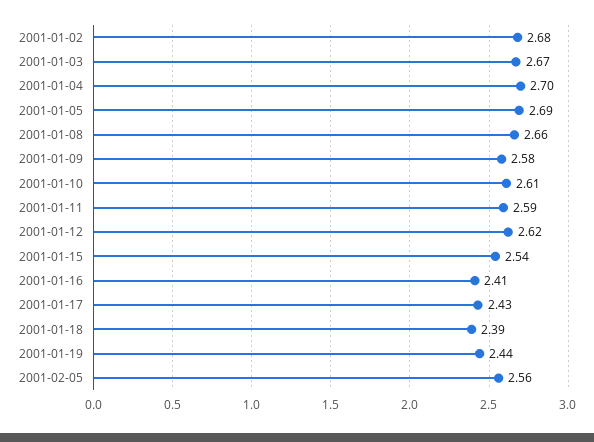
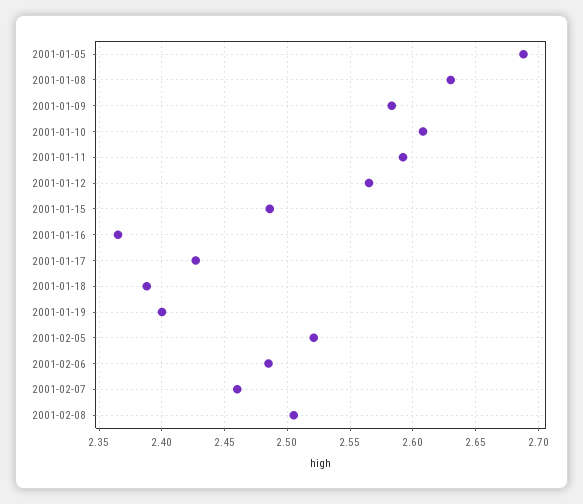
2001-01-02: 2.68 -> none
2001-01-03: 2.67 -> none
2001-01-04: 2.7 -> none
2001-01-08: 2.66 -> 2.63
2001-01-12: 2.62 -> 2.565
2001-01-15: 2.54 -> 2.485
2001-01-16: 2.41 -> 2.365
2001-01-19: 2.44 -> 2.4
2001-02-05: 2.56 -> 2.52
2001-02-06: none -> 2.485
2001-02-07: none -> 2.46
2001-02-08: none -> 2.505

